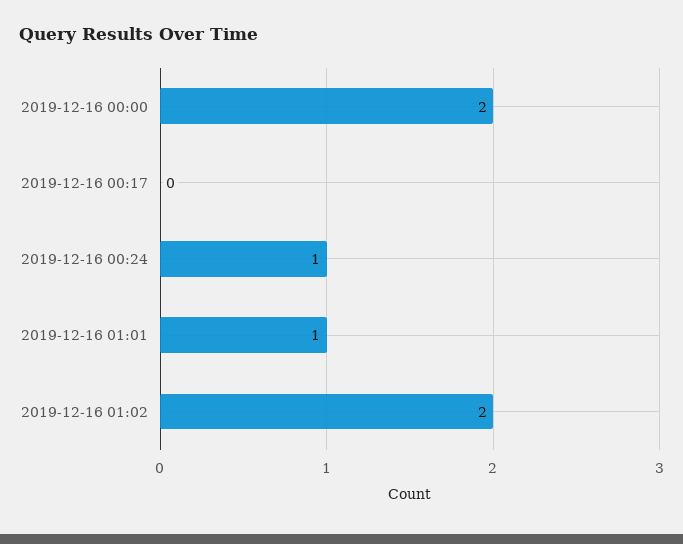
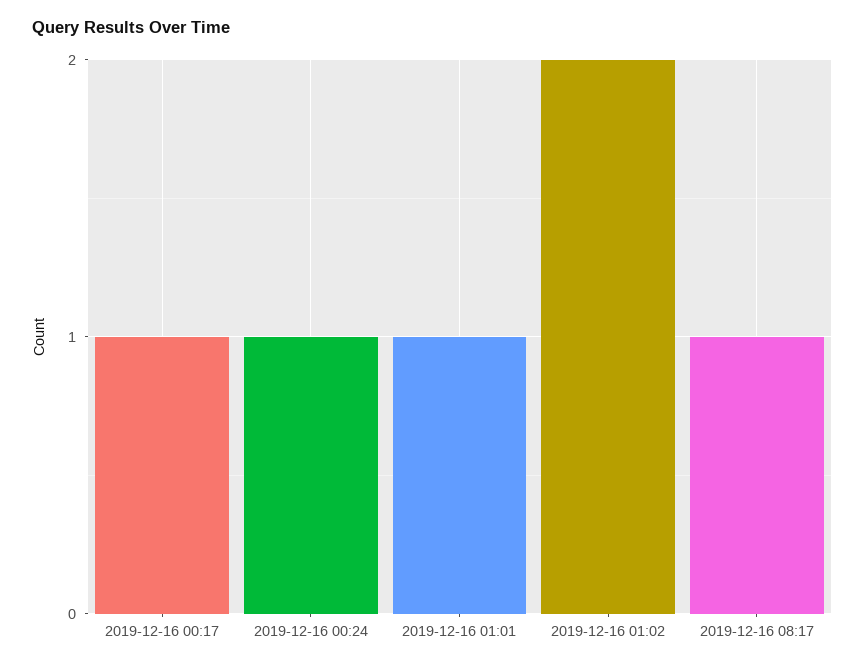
2019-12-16 00:00: 2 -> none
2019-12-16 00:17: 0 -> 1
2019-12-16 08:17: none -> 1

